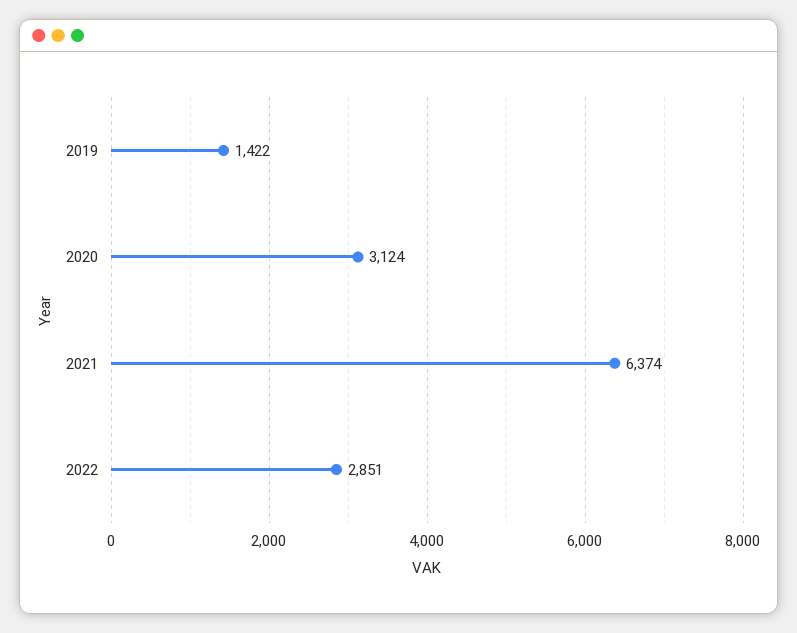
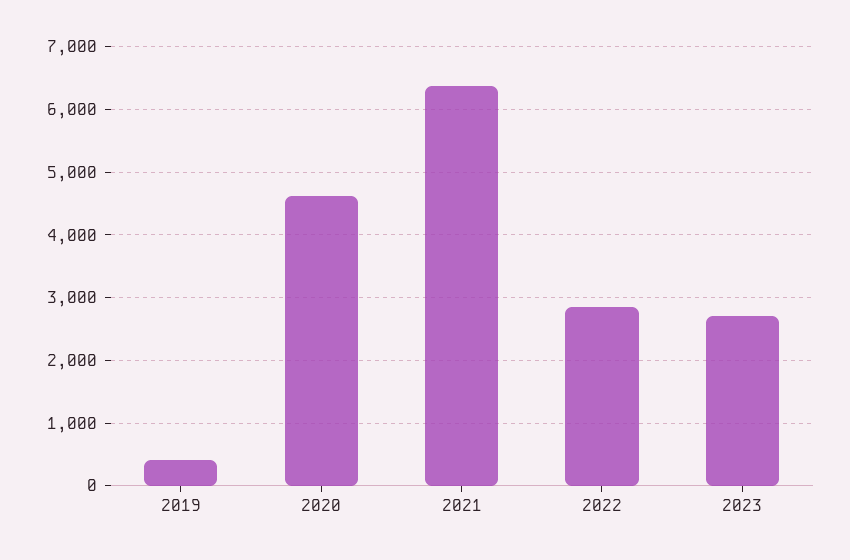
2019: 1422 -> 400
2020: 3124 -> 4600
2023: none -> 2700

